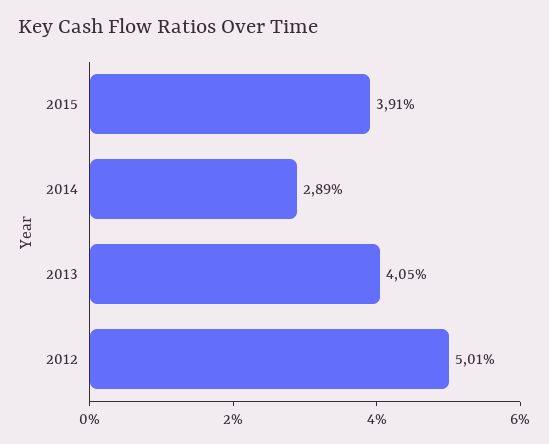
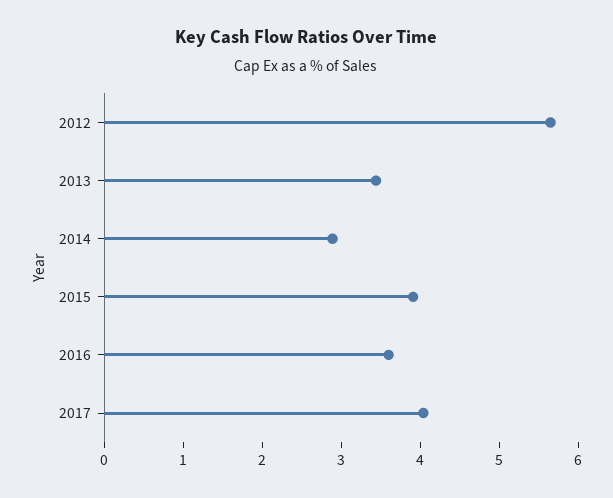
2013: 4.05 -> 3.4
2012: 5.01 -> 5.6
2016: none -> 3.6
2017: none -> 4

